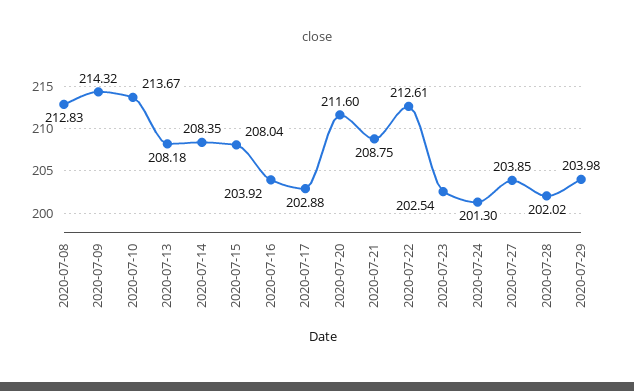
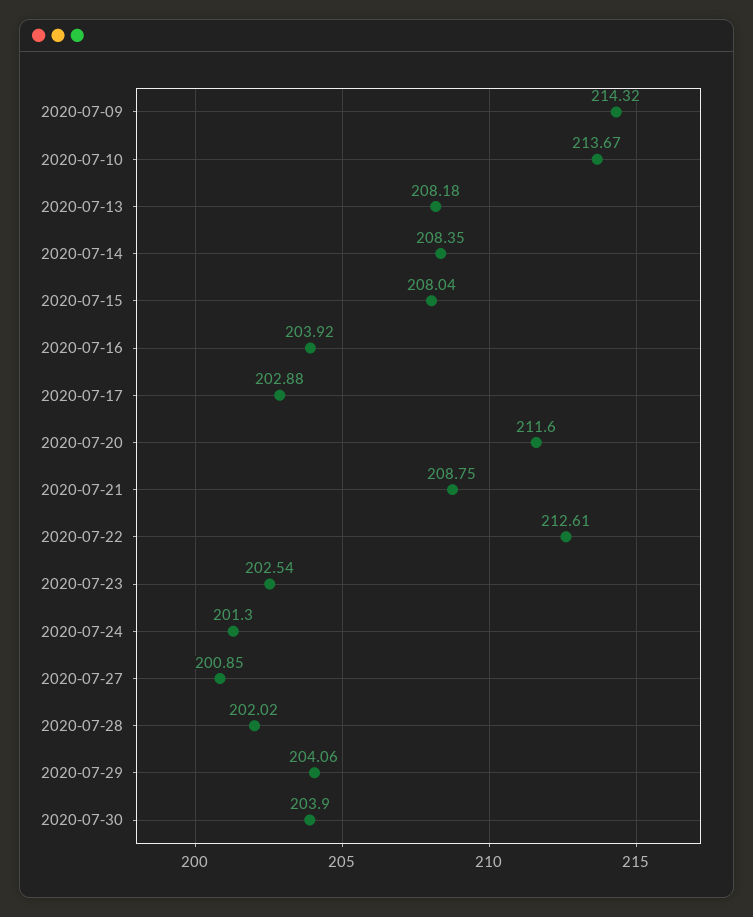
2020-07-08: 212.83 -> none
2020-07-27: 203.85 -> 200.85
2020-07-29: 203.98 -> 204.06
2020-07-30: none -> 203.9

